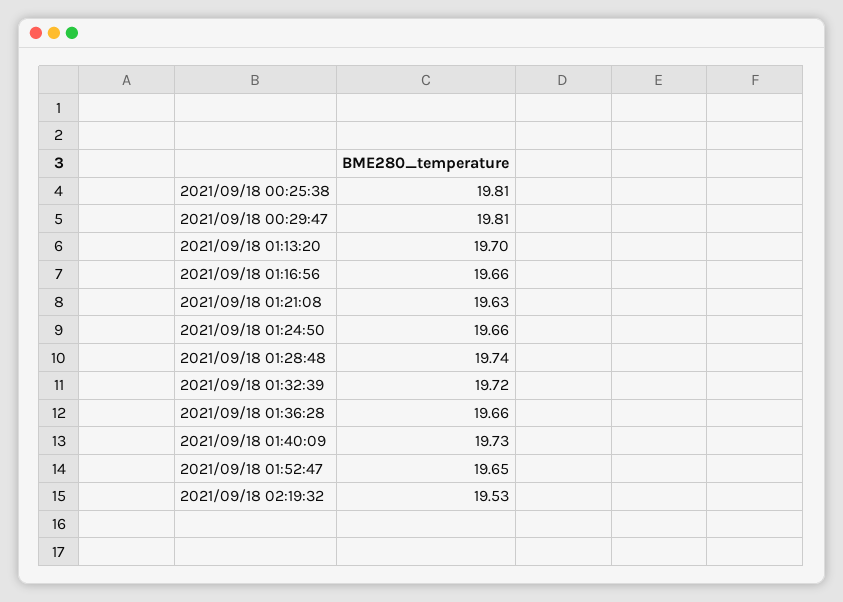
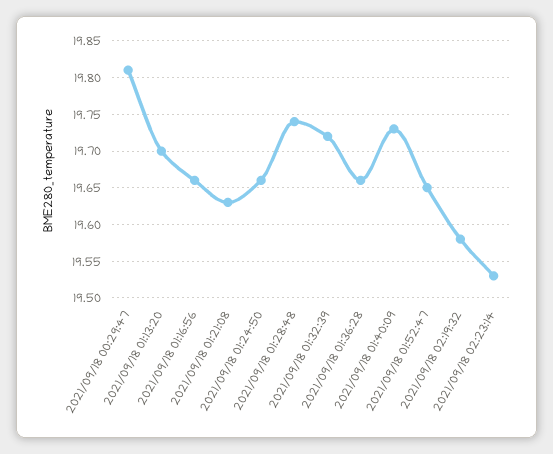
2021/09/18 00:25:38: 19.81 -> none
2021/09/18 02:19:32: 19.53 -> 19.58
2021/09/18 02:23:14: none -> 19.53

